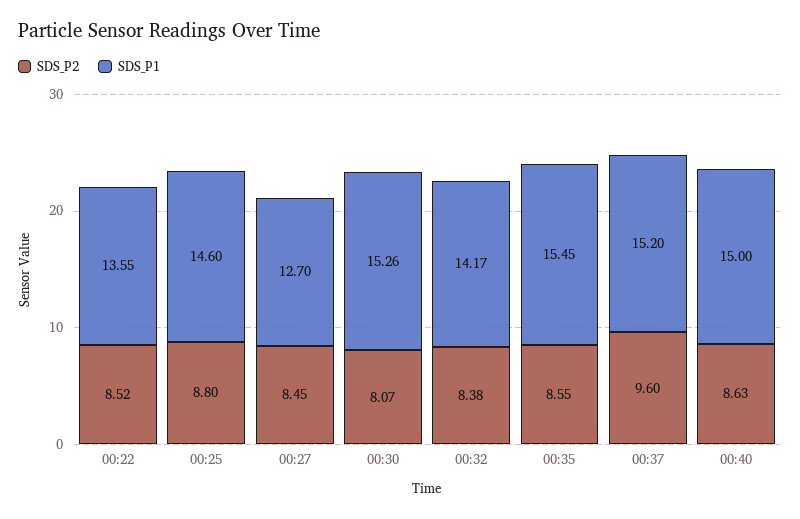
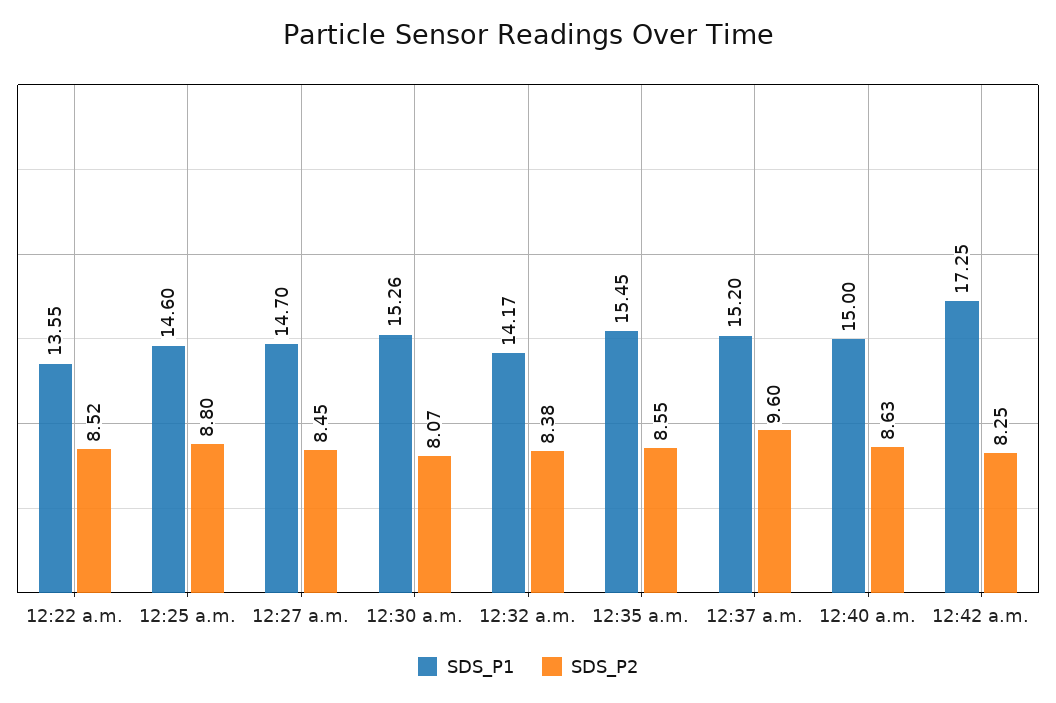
SDS_P1, 00:27: 12.7 -> 14.7
SDS_P1, 12:42 a.m.: none -> 17.25
SDS_P2, 12:42 a.m.: none -> 8.25

